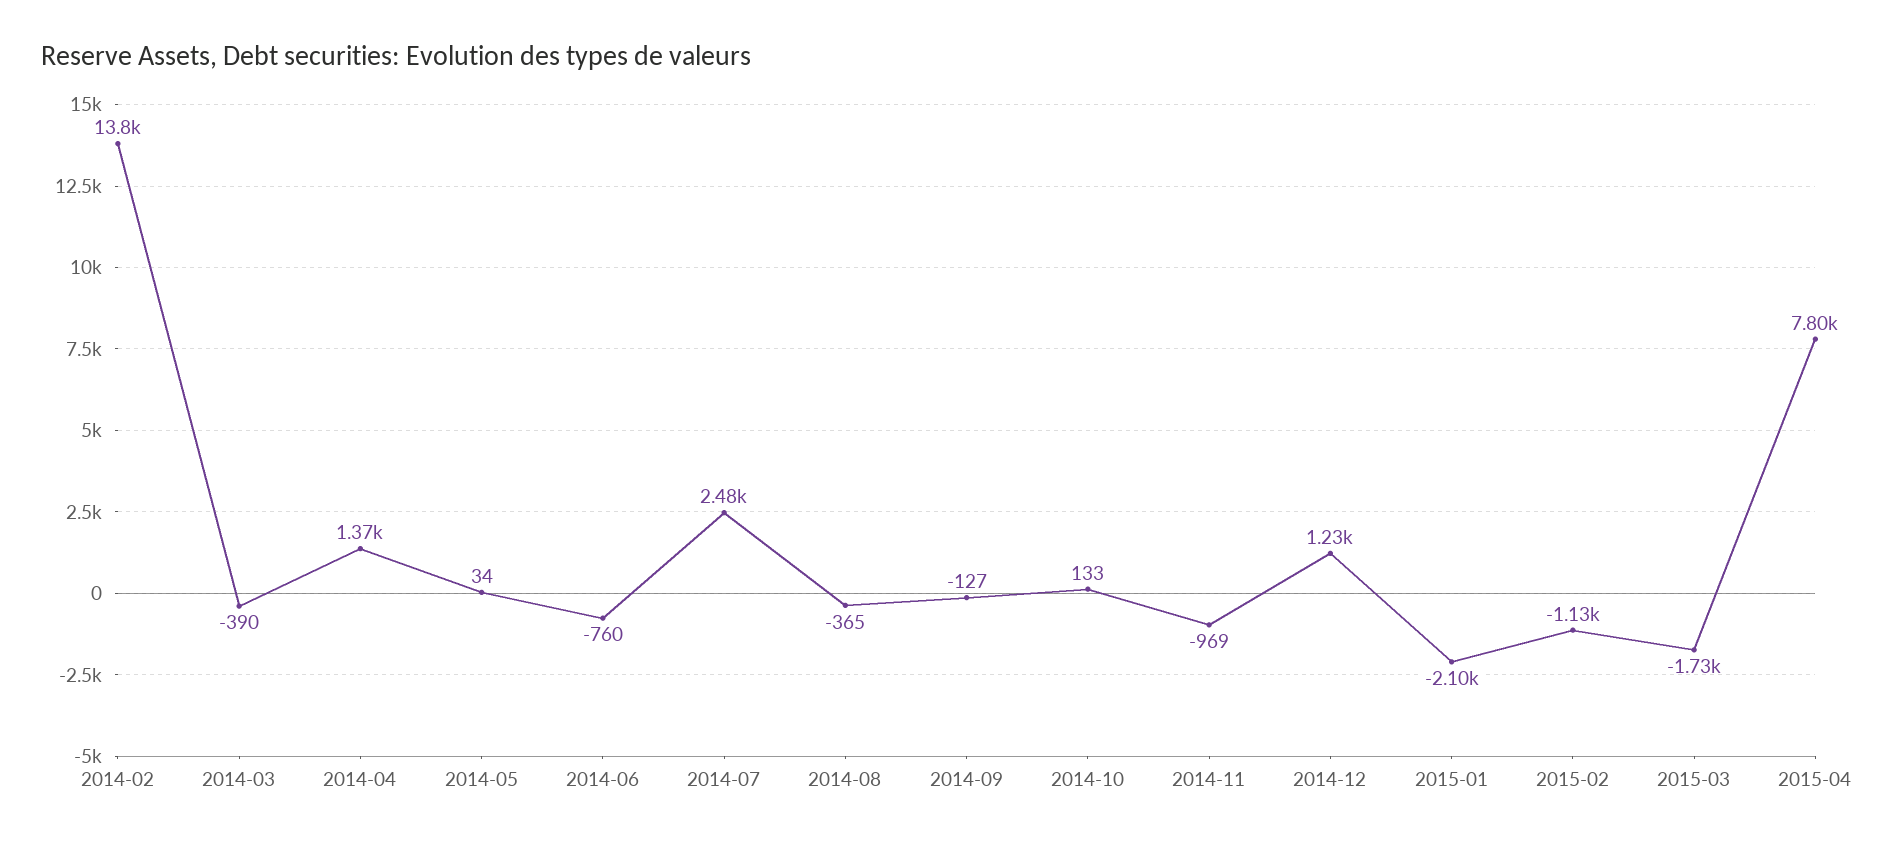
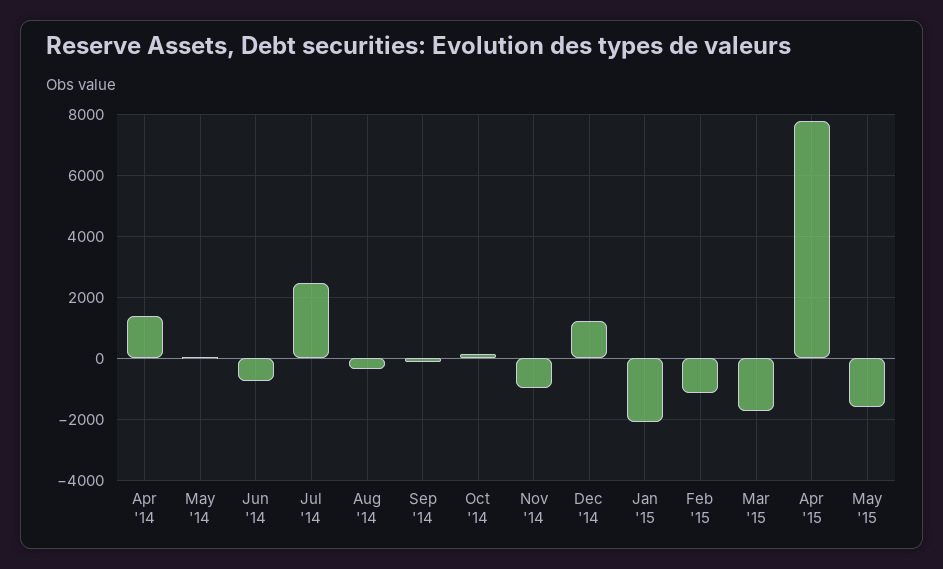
2014-02: 13800 -> none
2014-03: -390 -> none
May '15: none -> -1600

